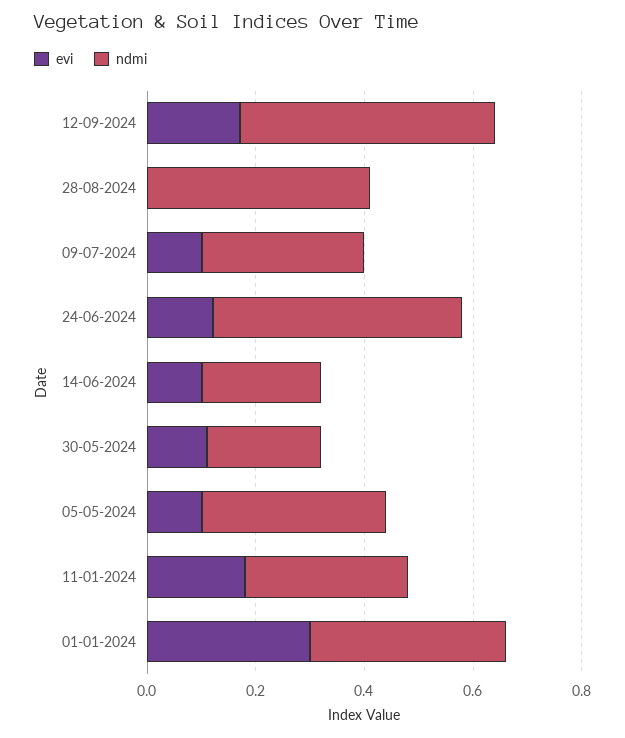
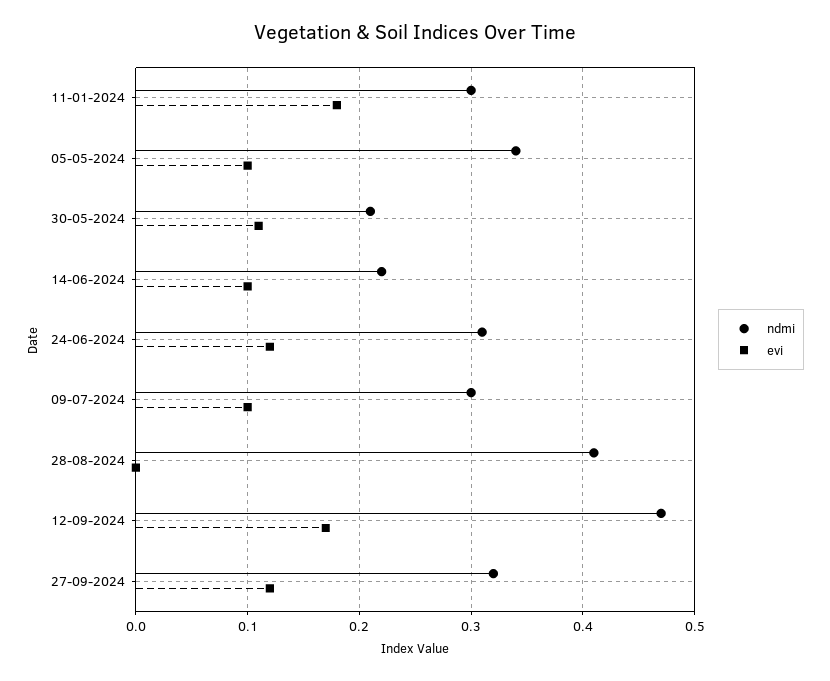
ndmi, 24-06-2024: 0.45 -> 0.31
evi, 01-01-2024: 0.3 -> none
ndmi, 01-01-2024: 0.35 -> none
ndmi, 27-09-2024: none -> 0.32
evi, 27-09-2024: none -> 0.12

